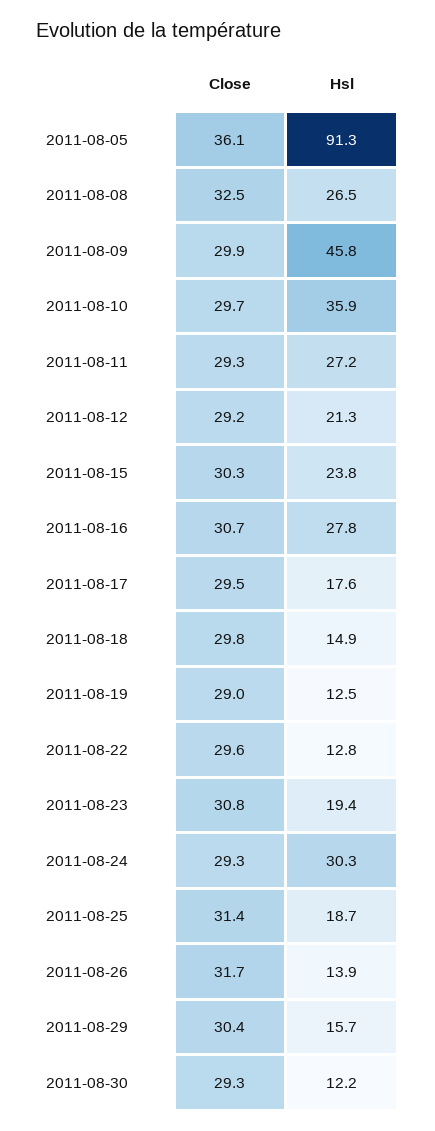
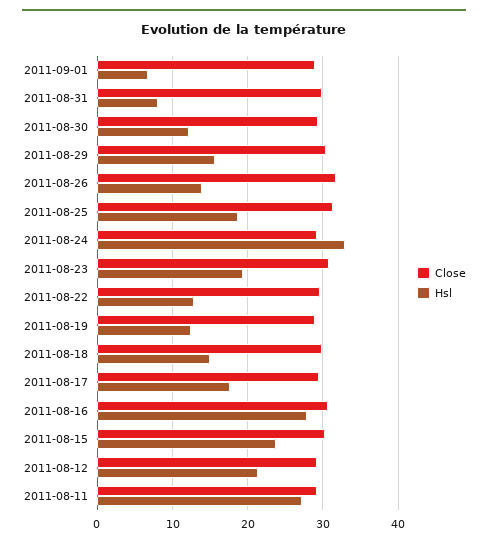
Close, 2011-08-05: 36.1 -> none
Hsl, 2011-08-05: 91.3 -> none
Close, 2011-08-08: 32.5 -> none
Hsl, 2011-08-08: 26.5 -> none
Close, 2011-08-09: 29.9 -> none
Hsl, 2011-08-09: 45.8 -> none
Close, 2011-08-10: 29.7 -> none
Hsl, 2011-08-10: 35.9 -> none
Hsl, 2011-08-24: 30.3 -> 33
Close, 2011-09-01: none -> 29
Hsl, 2011-09-01: none -> 7
Close, 2011-08-31: none -> 30
Hsl, 2011-08-31: none -> 8

